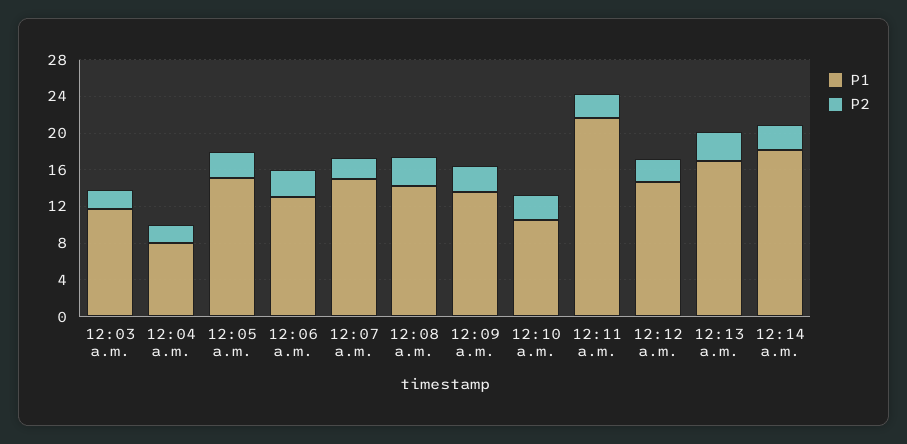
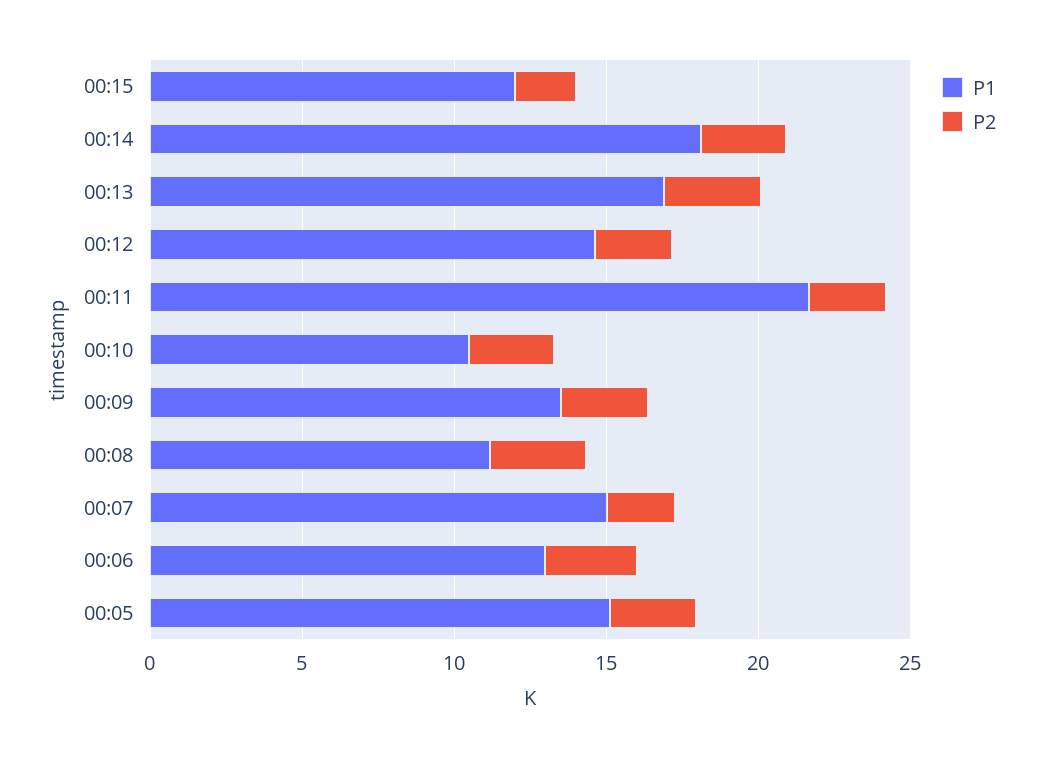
P1, 12:03 a.m.: 12 -> none
P2, 12:03 a.m.: 2 -> none
P1, 12:04 a.m.: 8 -> none
P2, 12:04 a.m.: 2 -> none
P1, 12:08 a.m.: 14 -> 11
P1, 00:15: none -> 12
P2, 00:15: none -> 2

